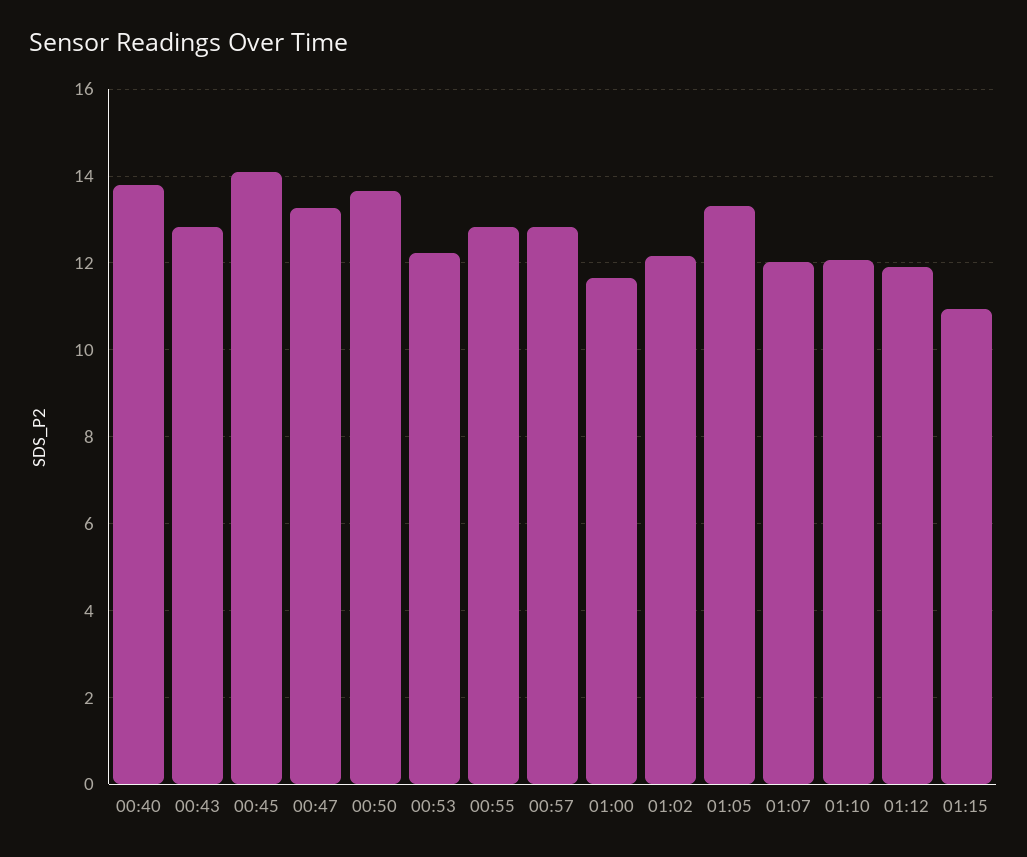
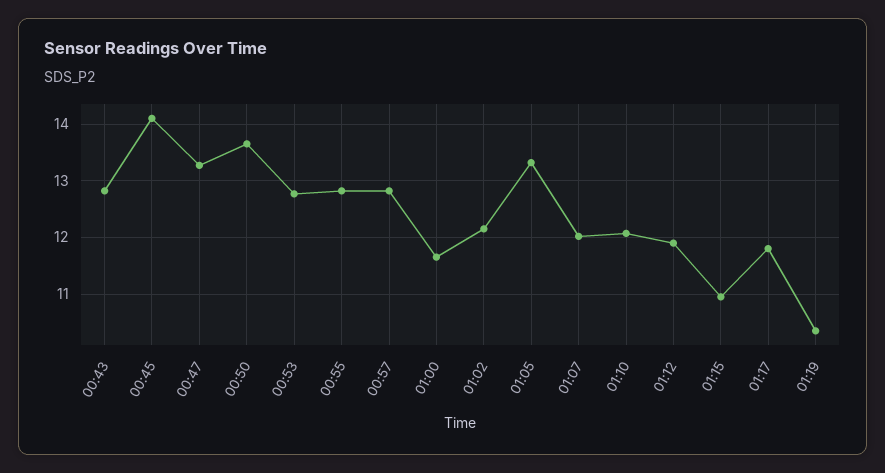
00:40: 13.8 -> none
00:53: 12.2 -> 12.8
01:17: none -> 11.8
01:19: none -> 10.4

